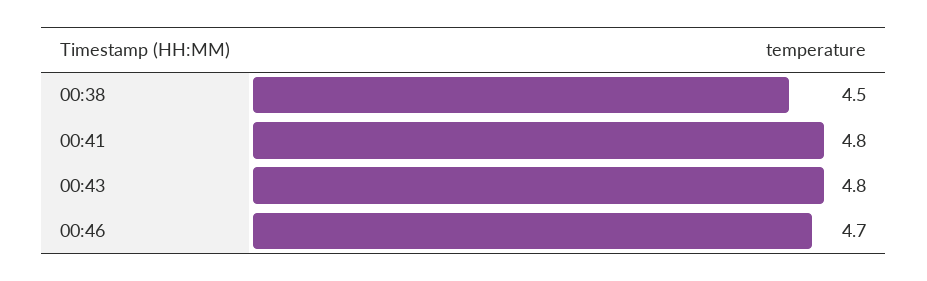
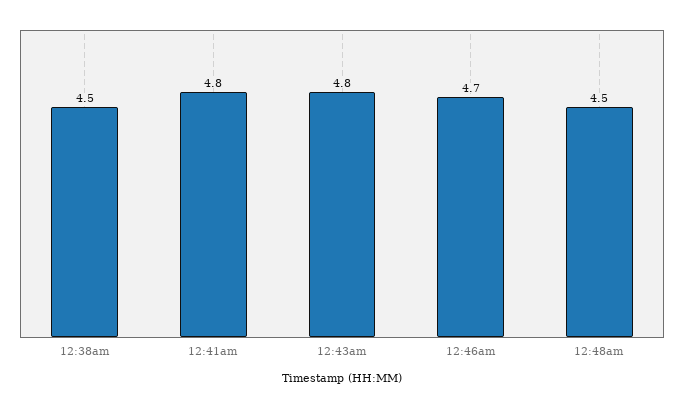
12:48am: none -> 4.5

